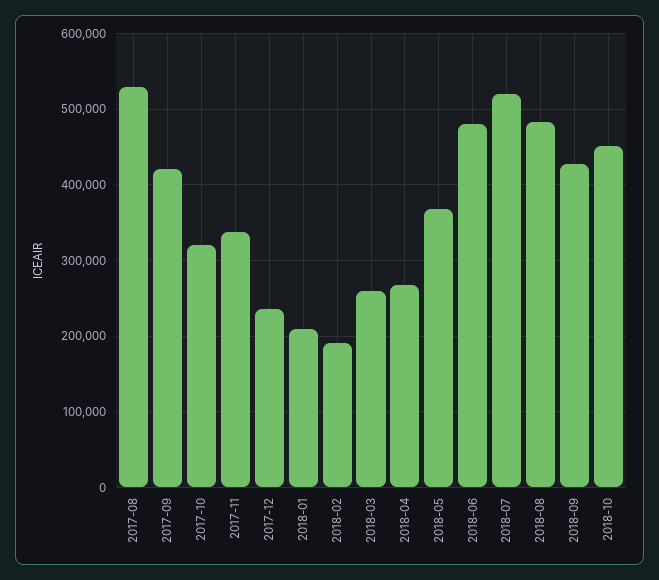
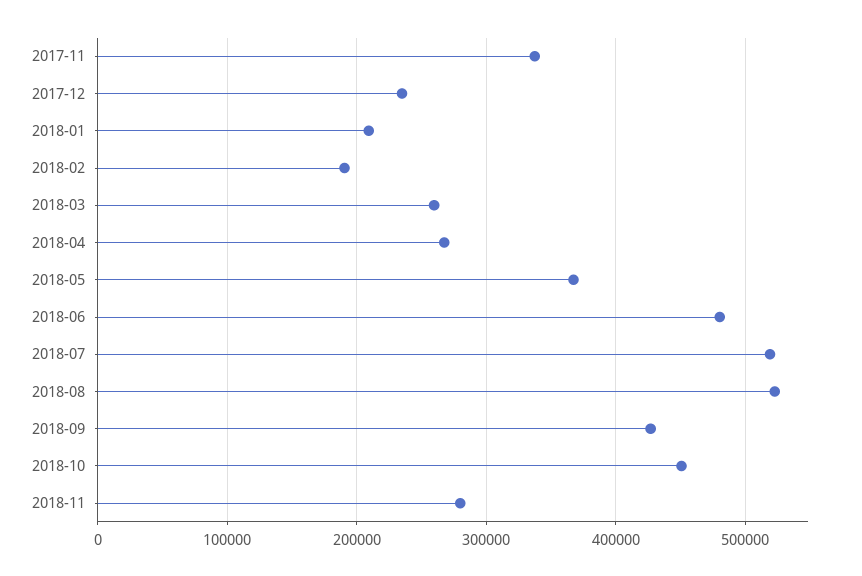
2017-08: 530000 -> none
2017-09: 420000 -> none
2017-10: 320000 -> none
2018-08: 480000 -> 520000
2018-11: none -> 280000

